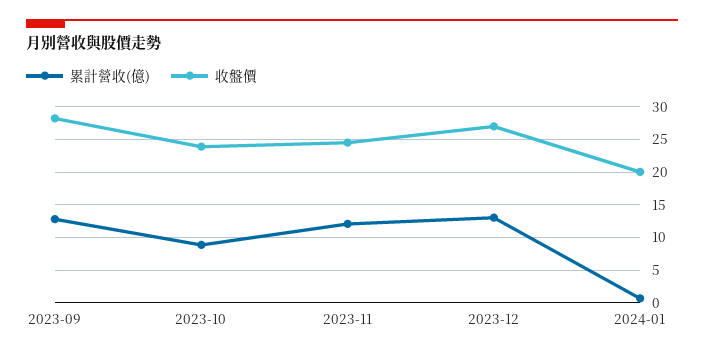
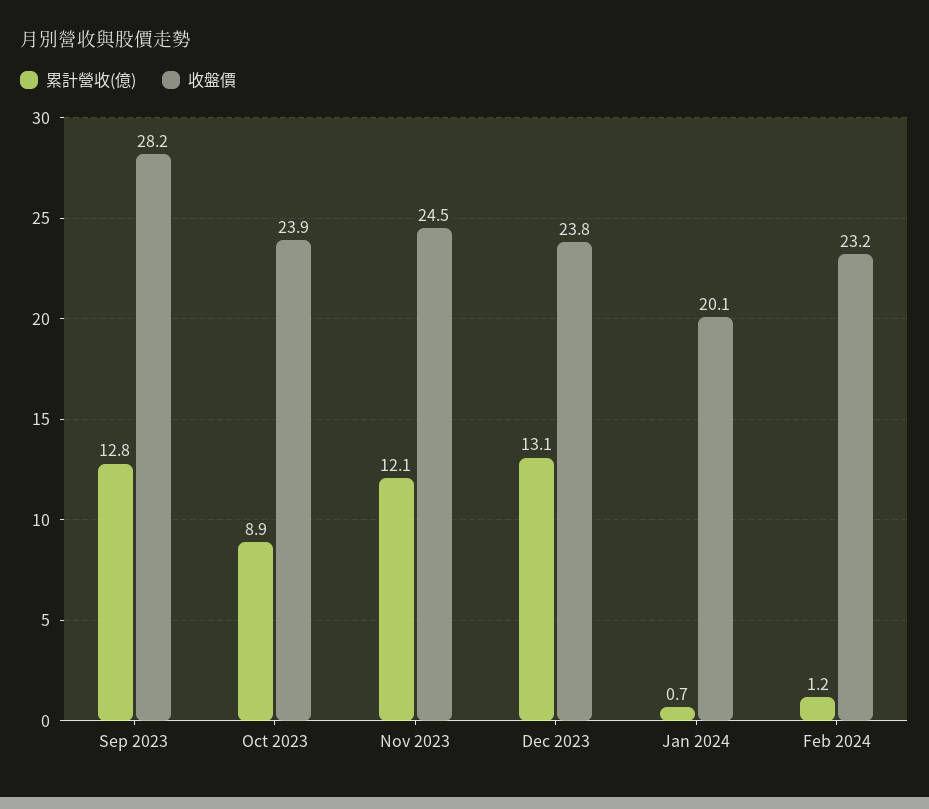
收盤價, 2023-12: 27 -> 23.8
累計營收(億), Feb 2024: none -> 1.2
收盤價, Feb 2024: none -> 23.2

